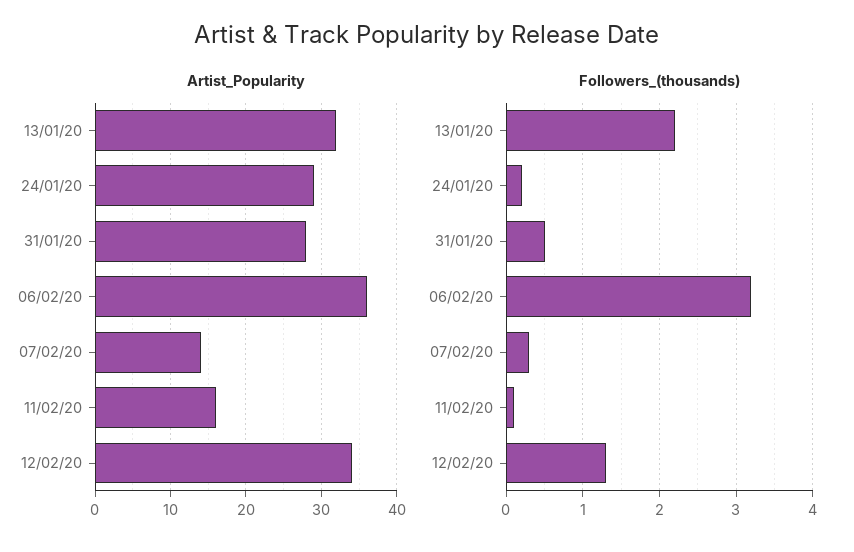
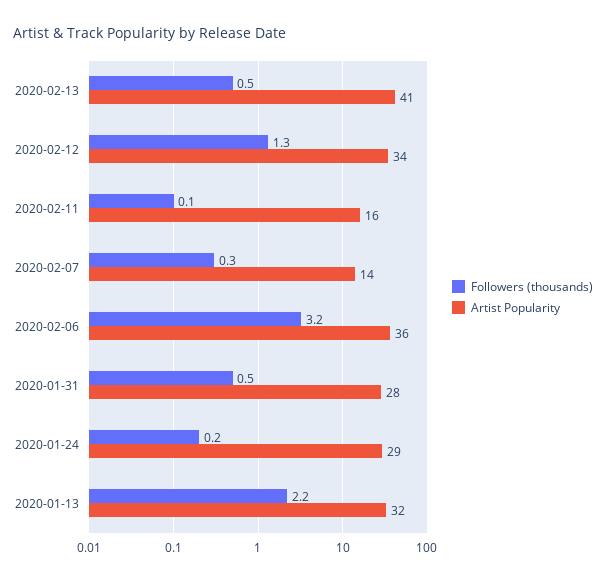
Followers_(thousands), 2020-02-13: none -> 0.5
Artist_Popularity, 2020-02-13: none -> 41

